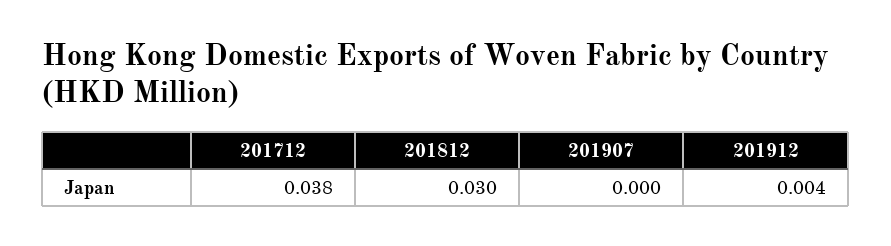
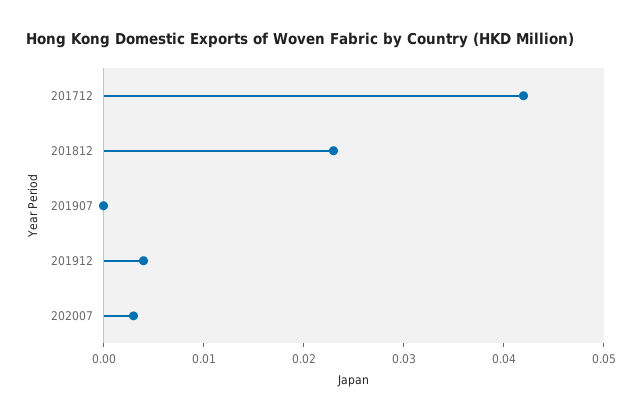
201712: 0.038 -> 0.042
201812: 0.03 -> 0.023
202007: none -> 0.003

